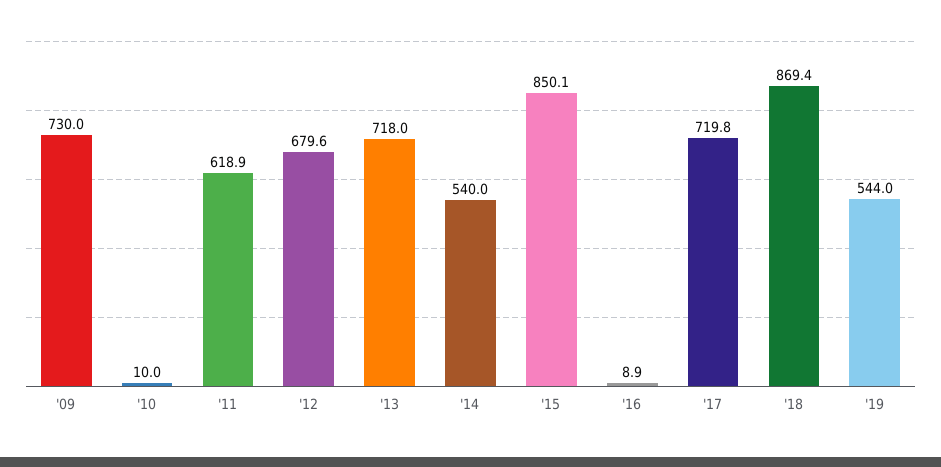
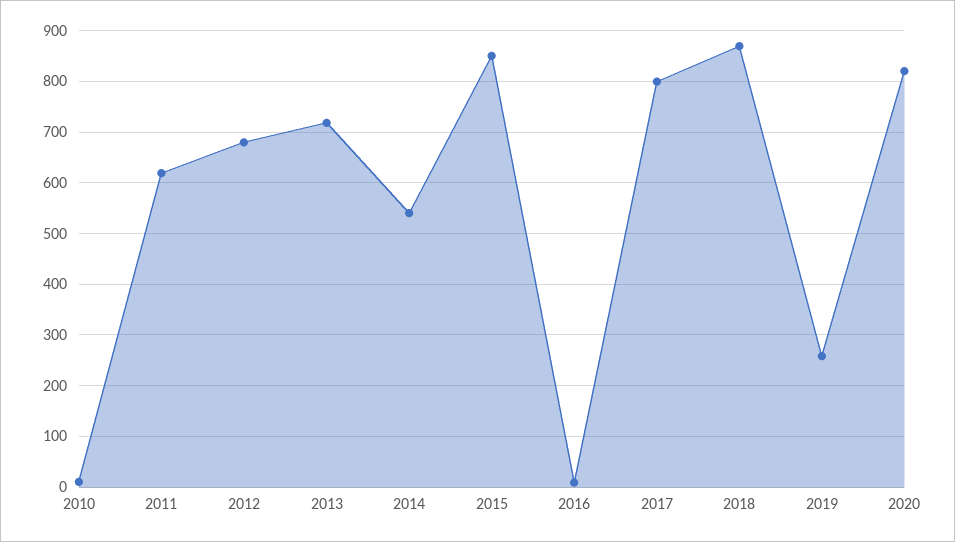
'09: 730 -> none
'17: 719.8 -> 800
'19: 544 -> 260
2020: none -> 820

